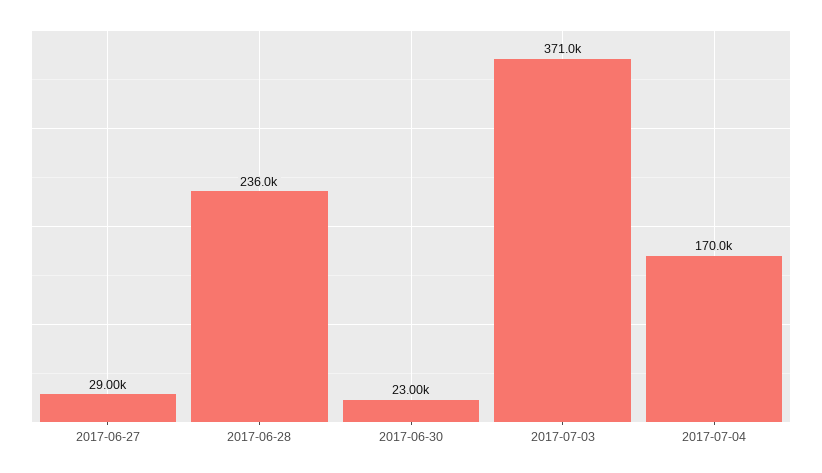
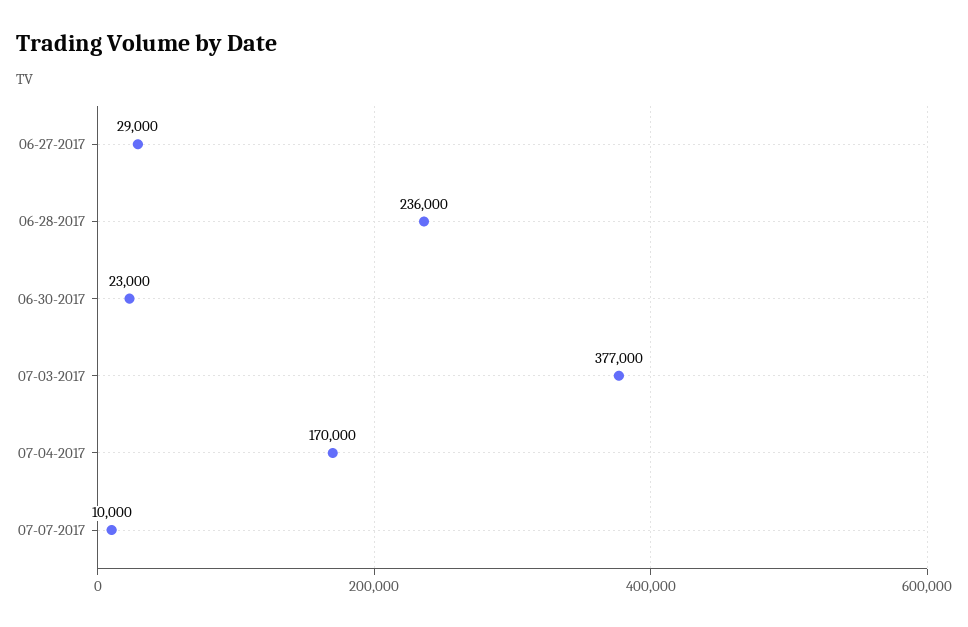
2017-07-03: 371000 -> 377000
07-07-2017: none -> 10000

